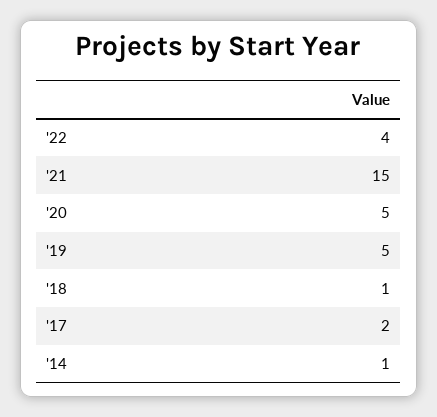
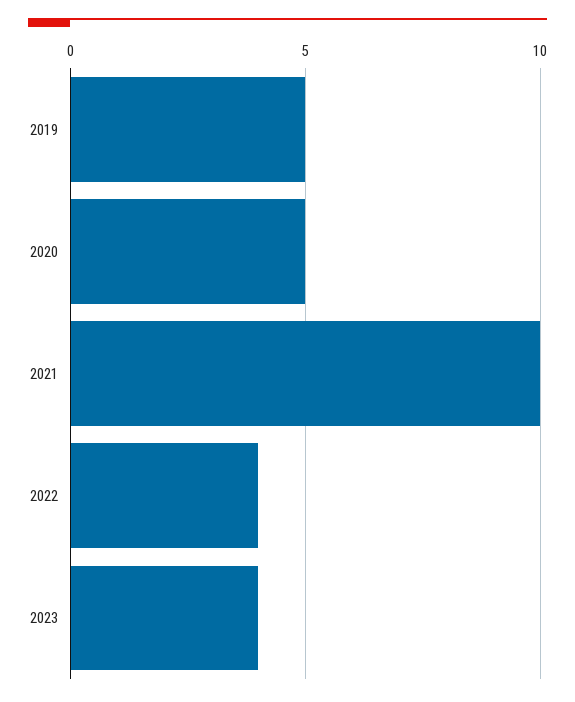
'21: 15 -> 10
'18: 1 -> none
'17: 2 -> none
'14: 1 -> none
2023: none -> 4

